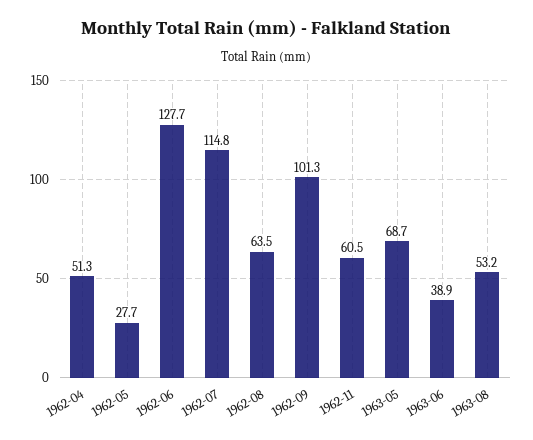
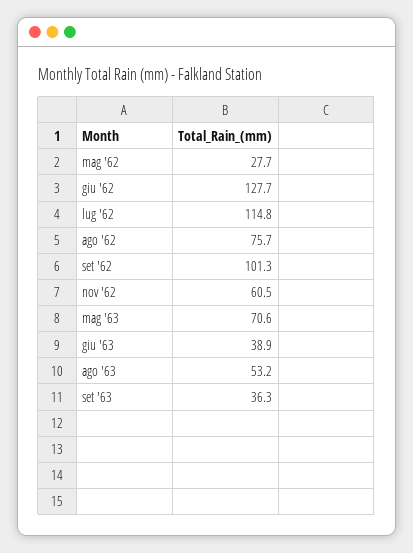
1962-04: 51.3 -> none
1962-08: 63.5 -> 75.7
1963-05: 68.7 -> 70.6
set '63: none -> 36.3

